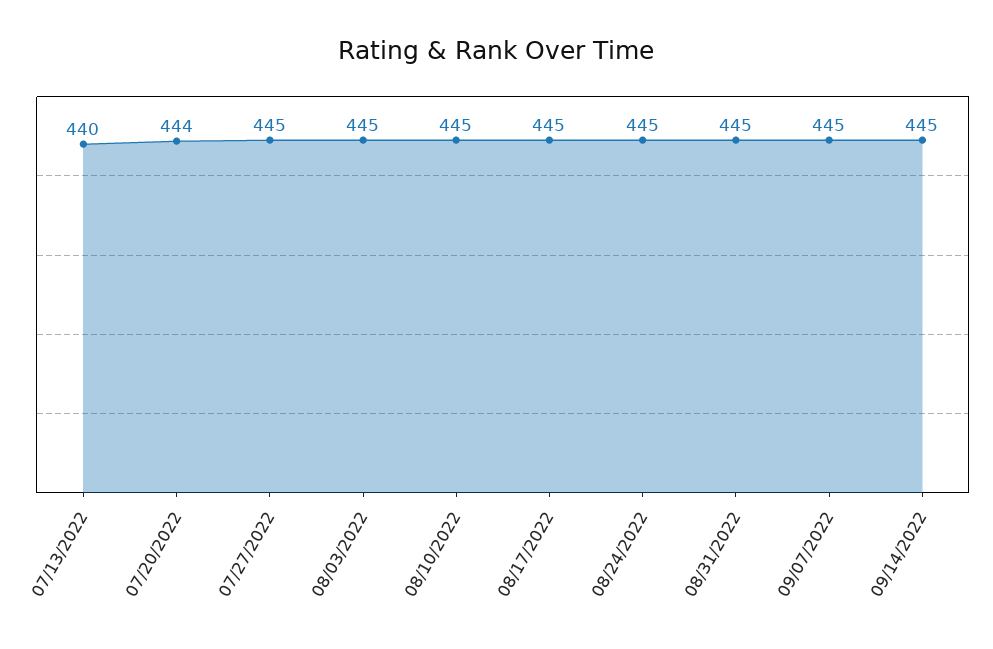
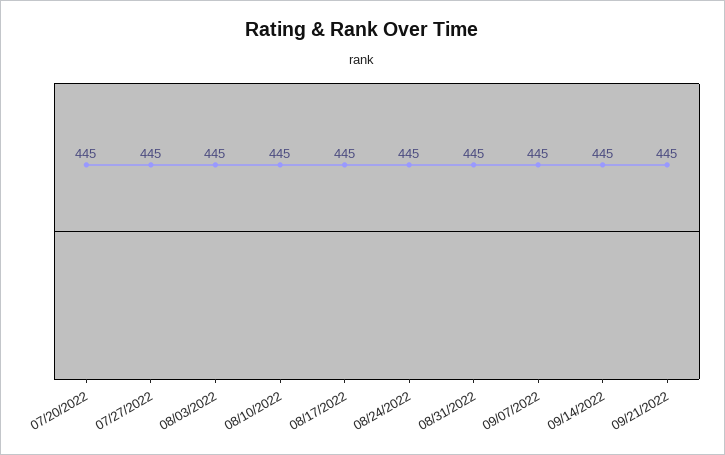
07/13/2022: 440 -> none
07/20/2022: 444 -> 445
09/21/2022: none -> 445

